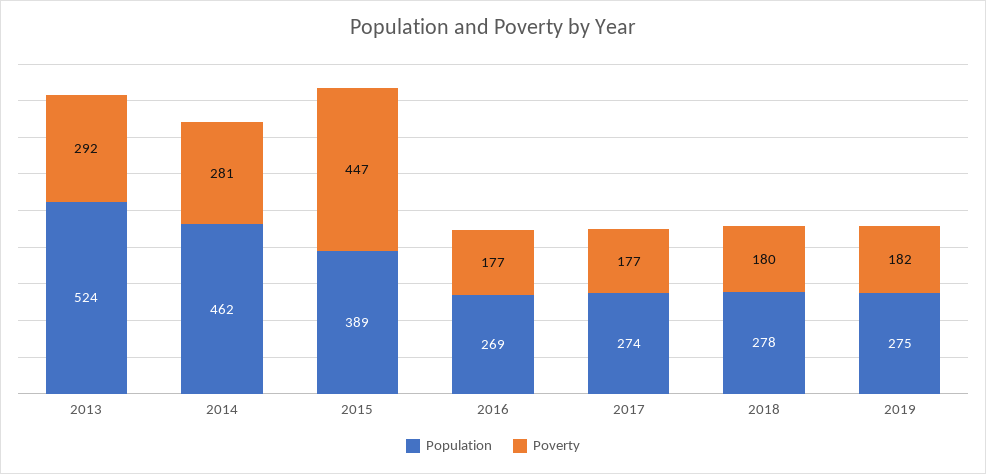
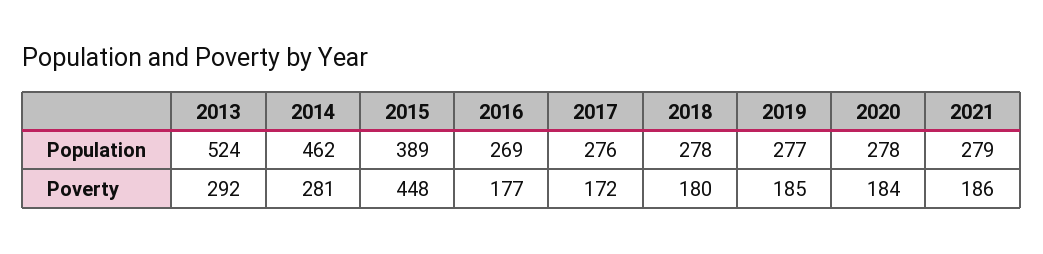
Poverty, 2015: 447 -> 448
Population, 2017: 274 -> 276
Poverty, 2017: 177 -> 172
Population, 2019: 275 -> 277
Poverty, 2019: 182 -> 185
Population, 2020: none -> 278
Population, 2021: none -> 279
Poverty, 2020: none -> 184
Poverty, 2021: none -> 186

